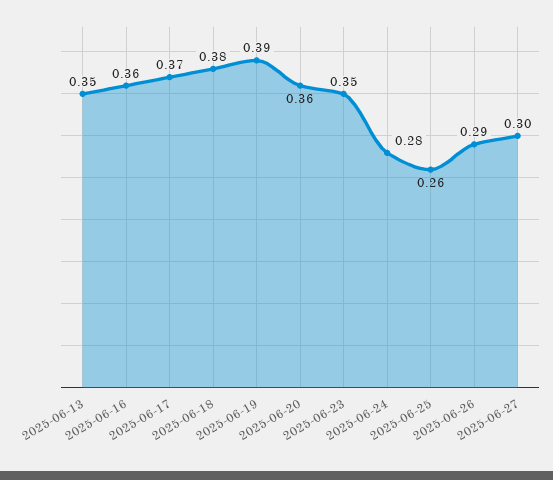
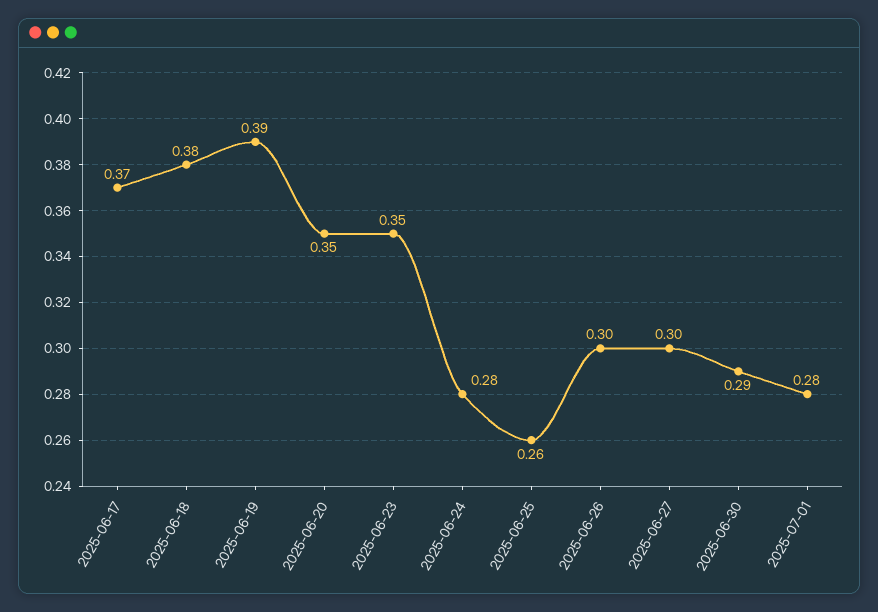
2025-06-13: 0.35 -> none
2025-06-16: 0.36 -> none
2025-06-20: 0.36 -> 0.35
2025-06-26: 0.29 -> 0.3
2025-06-30: none -> 0.29
2025-07-01: none -> 0.28

